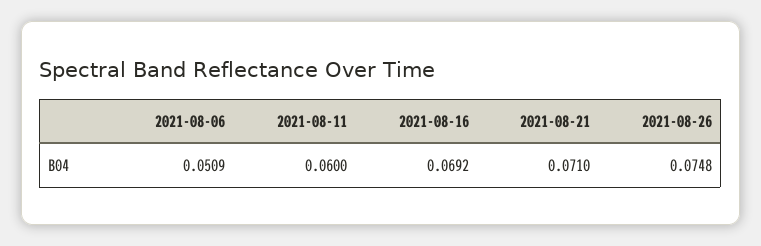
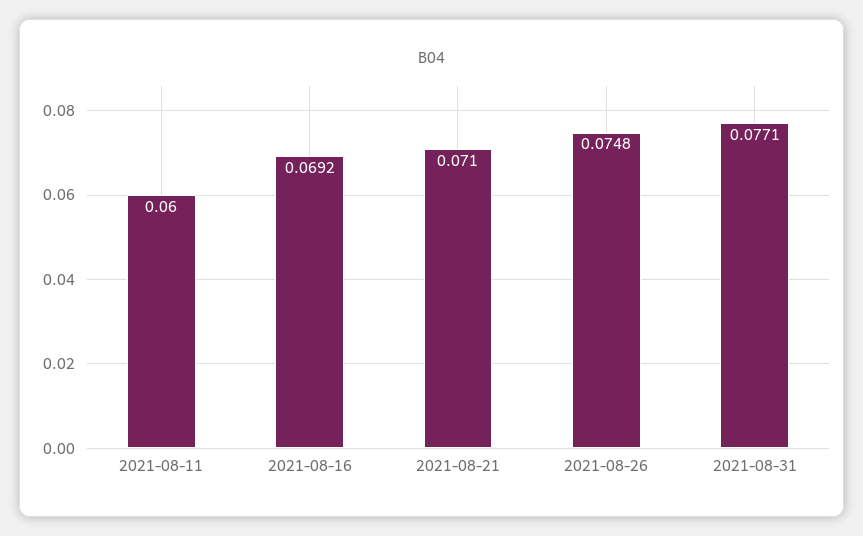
2021-08-06: 0.0509 -> none
2021-08-31: none -> 0.0771

